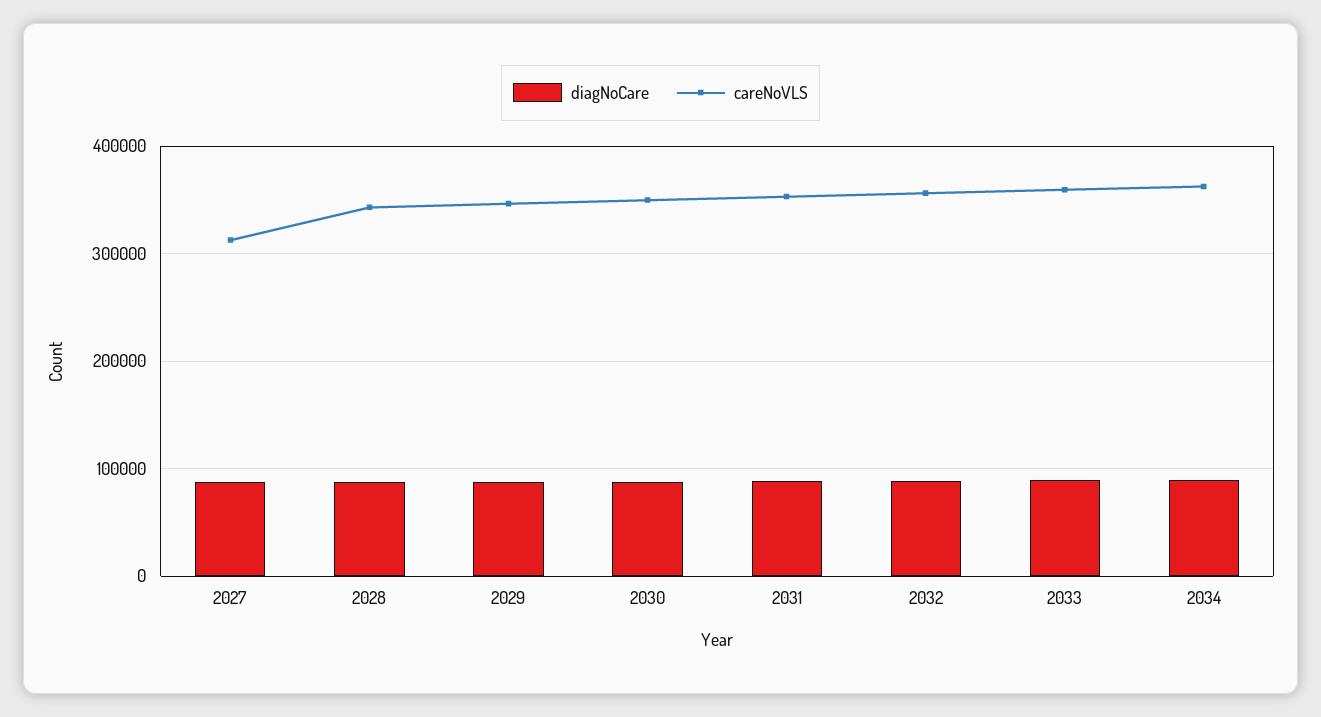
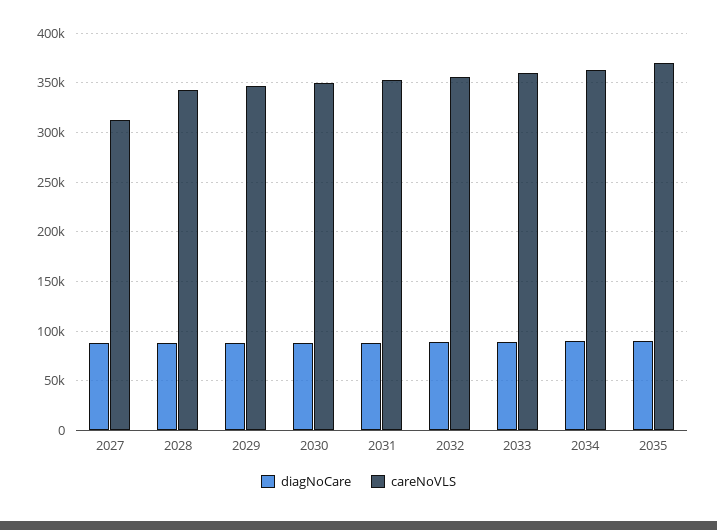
diagNoCare, 2035: none -> 90000
careNoVLS, 2035: none -> 370000

